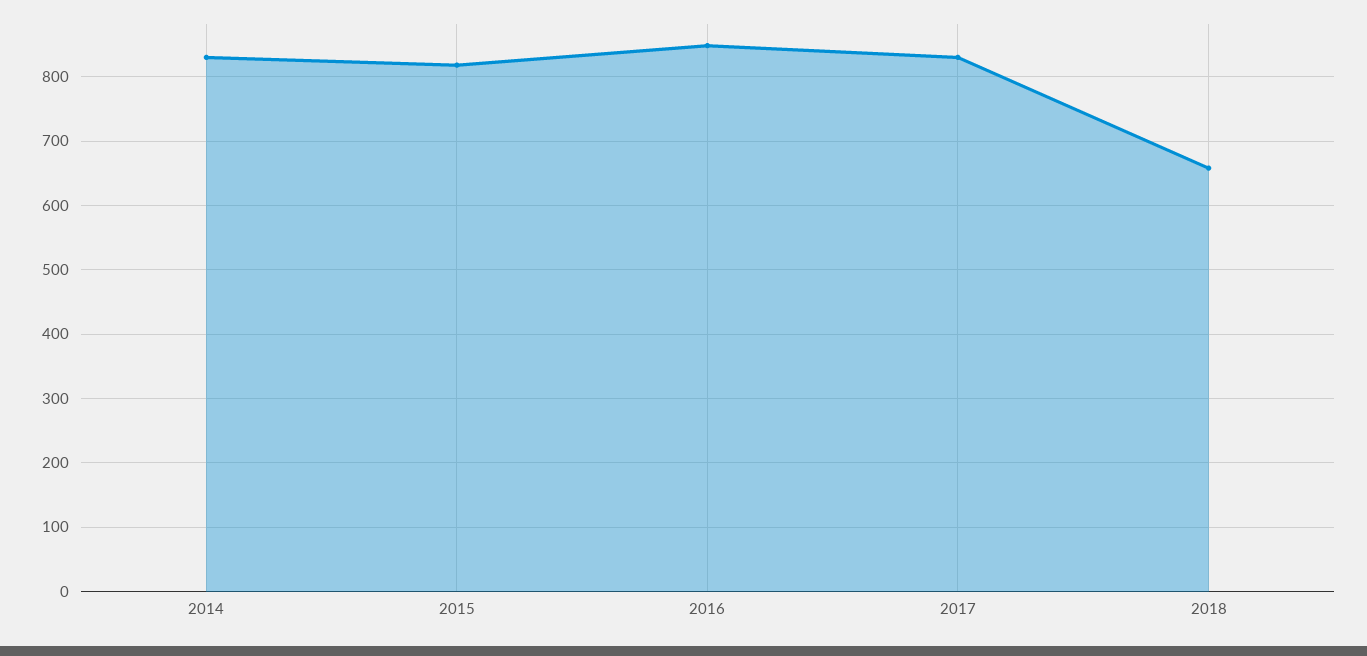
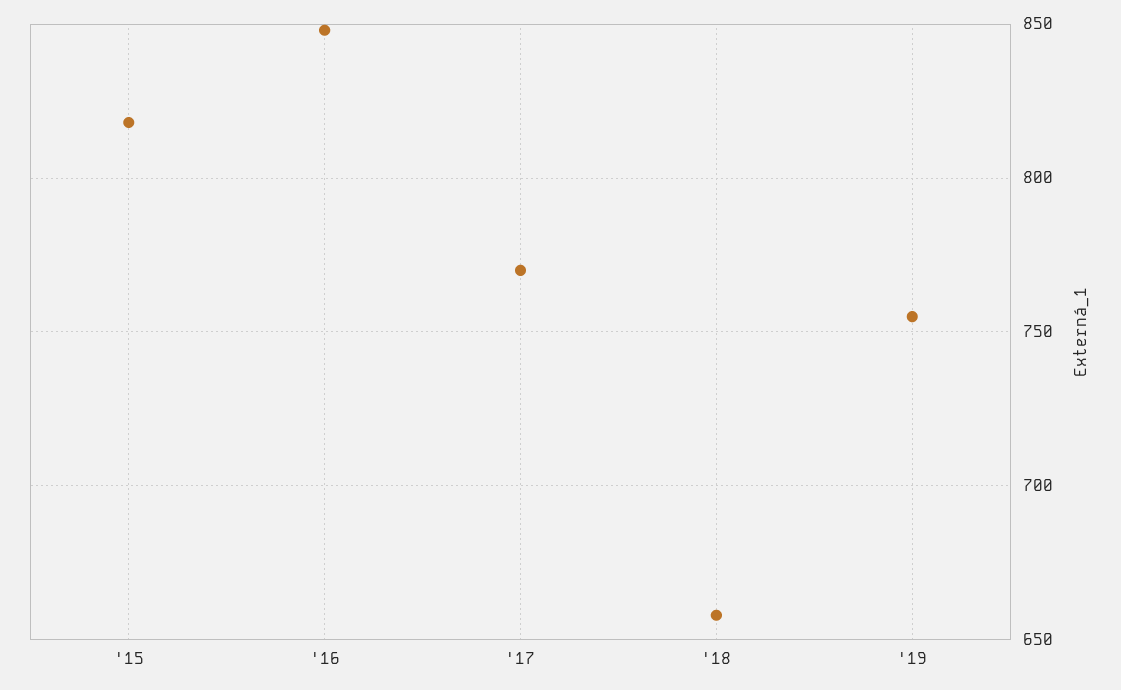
2014: 830 -> none
2017: 830 -> 770
'19: none -> 755

